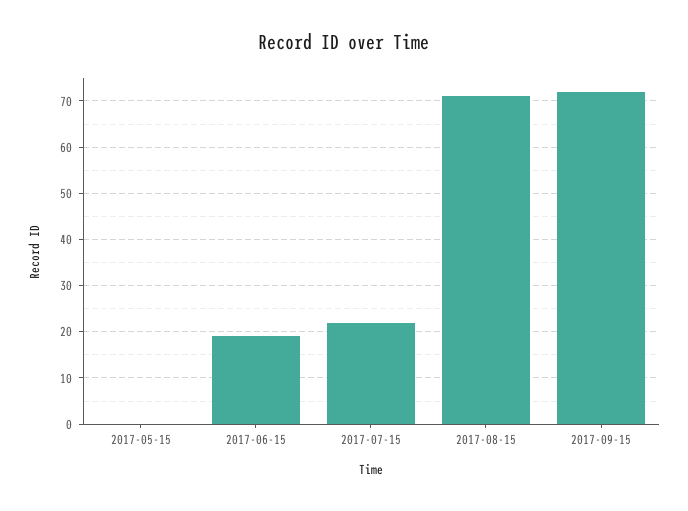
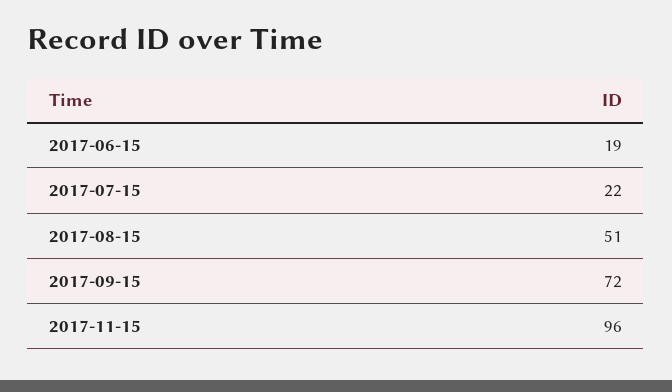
2017-05-15: 0 -> none
2017-08-15: 70 -> 51
2017-11-15: none -> 96

